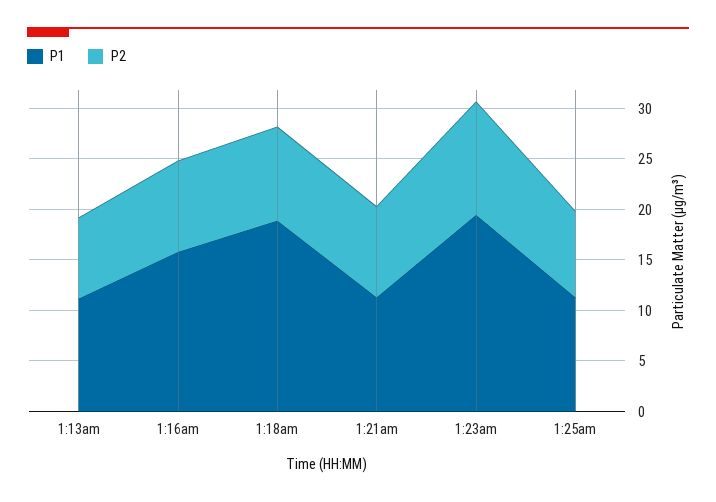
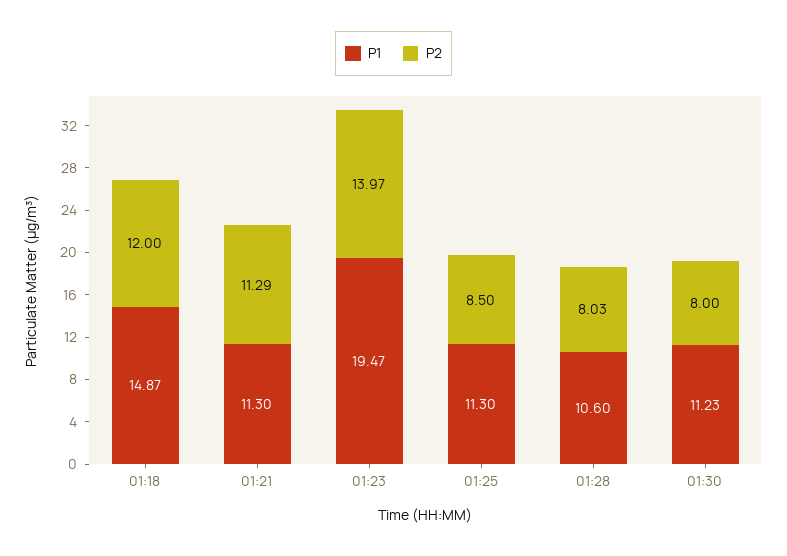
P1, 1:13am: 11 -> none
P2, 1:13am: 8 -> none
P1, 1:16am: 16 -> none
P2, 1:16am: 9 -> none
P1, 1:18am: 19 -> 14.87
P2, 1:18am: 9 -> 12
P2, 1:21am: 9 -> 11.29
P2, 1:23am: 11 -> 13.97
P1, 01:28: none -> 10.6
P2, 01:28: none -> 8.03
P1, 01:30: none -> 11.23
P2, 01:30: none -> 8

